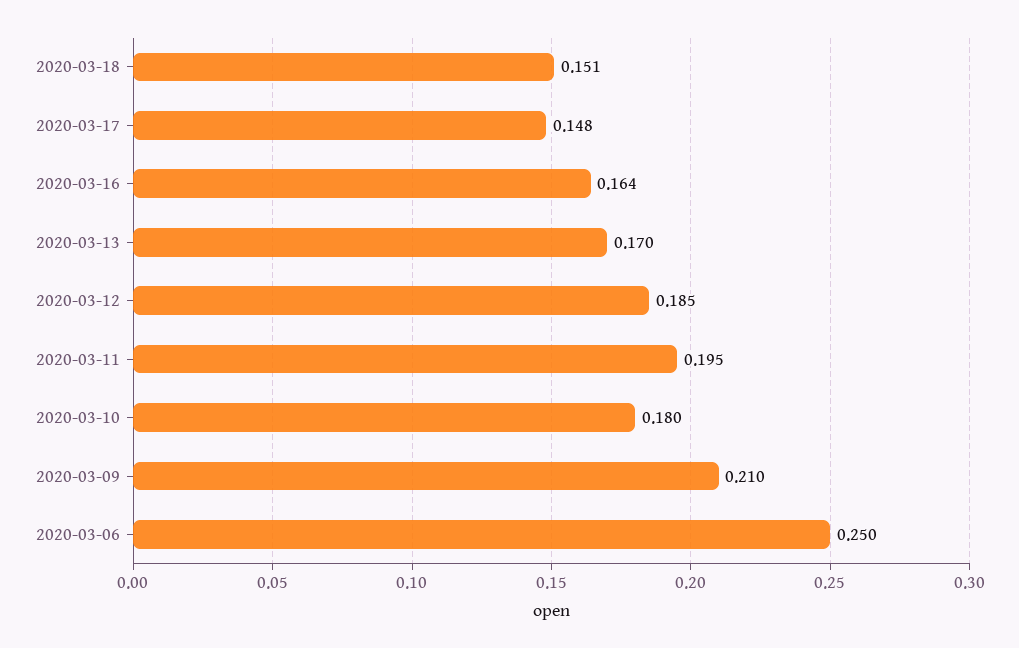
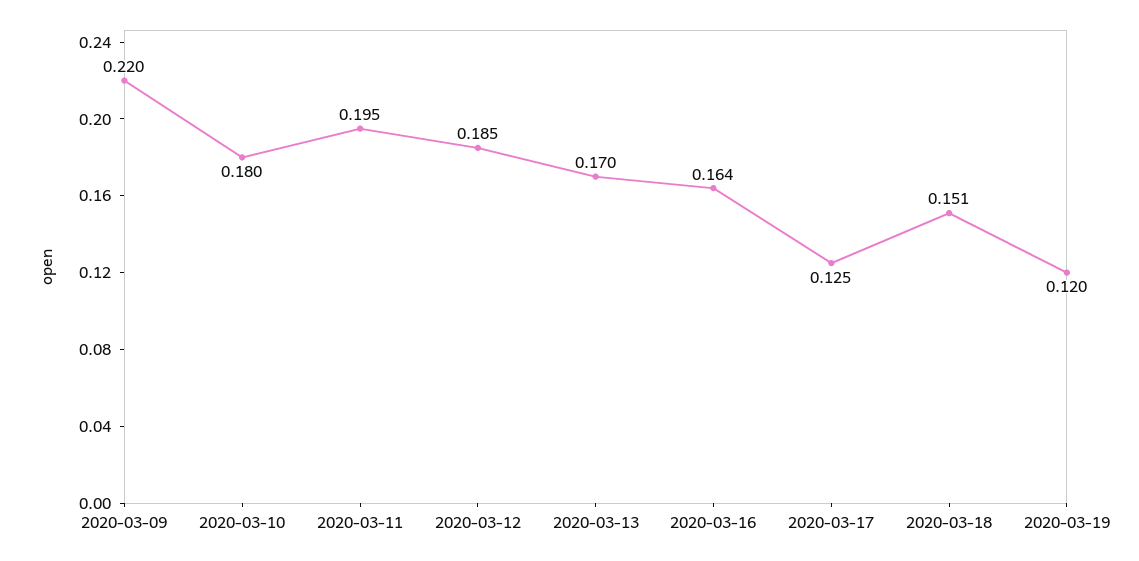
2020-03-17: 0.148 -> 0.125
2020-03-09: 0.21 -> 0.22
2020-03-06: 0.25 -> none
2020-03-19: none -> 0.12

